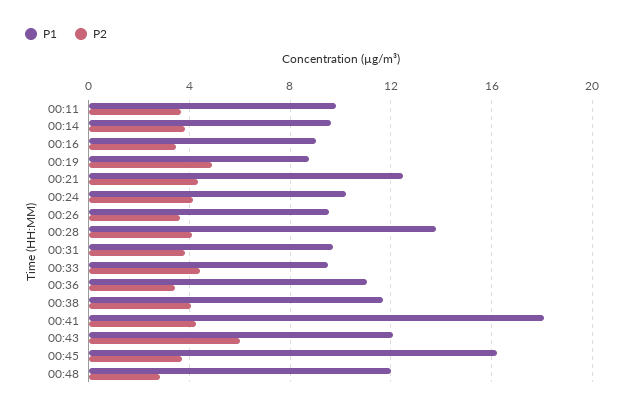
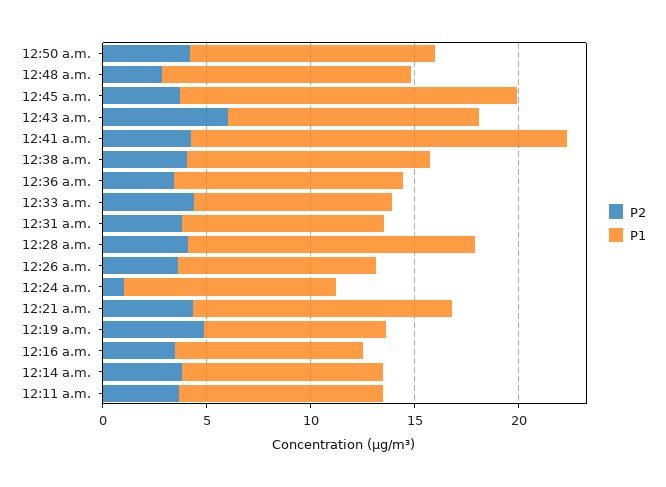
P2, 00:24: 4 -> 1
P2, 12:50 a.m.: none -> 4
P1, 12:50 a.m.: none -> 12

